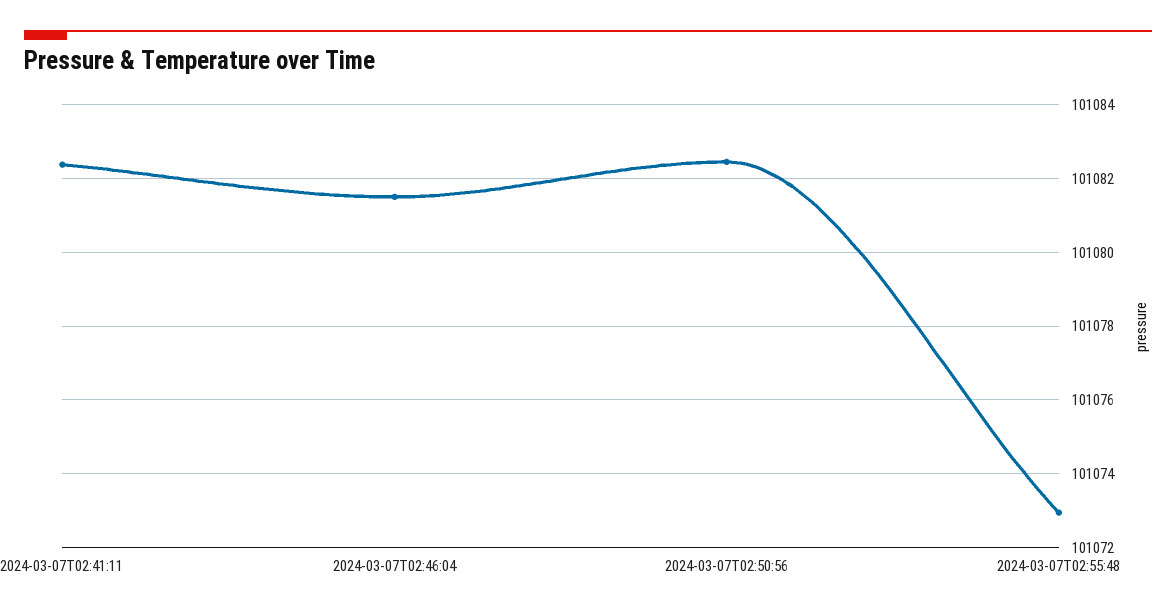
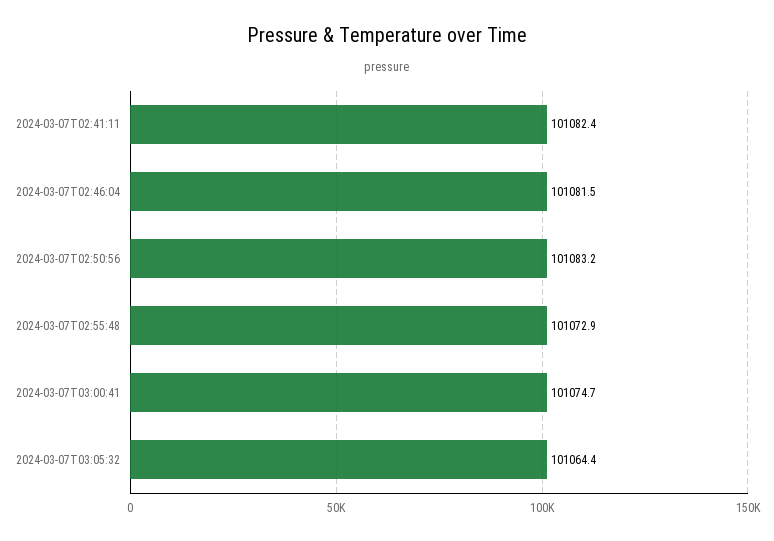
2024-03-07T02:50:56: 101082.4 -> 101083.2
2024-03-07T03:00:41: none -> 101074.7
2024-03-07T03:05:32: none -> 101064.4

